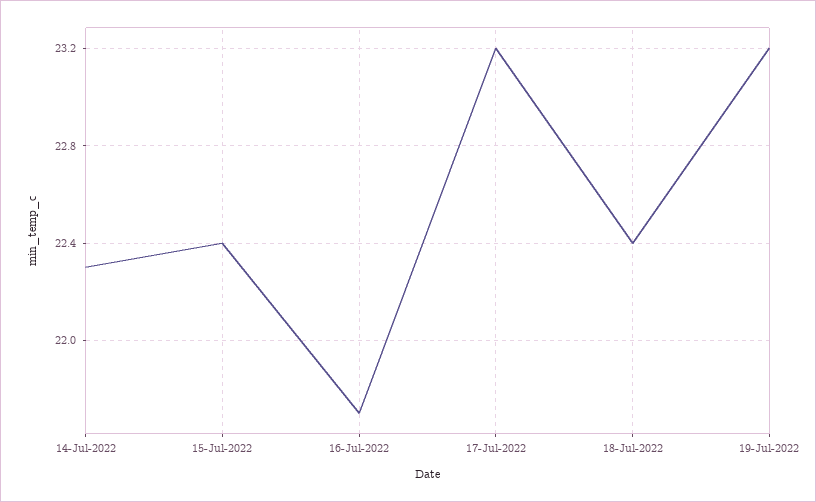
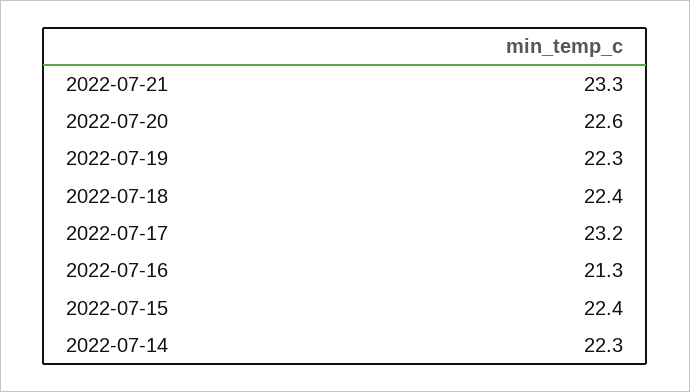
16-Jul-2022: 21.7 -> 21.3
19-Jul-2022: 23.2 -> 22.3
2022-07-21: none -> 23.3
2022-07-20: none -> 22.6

